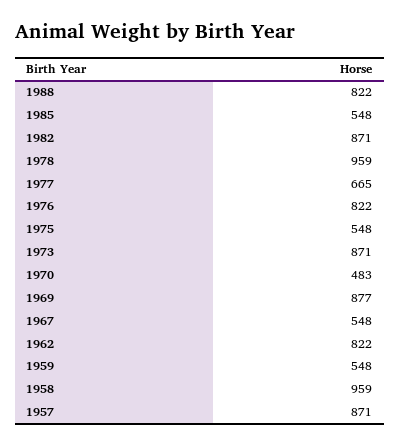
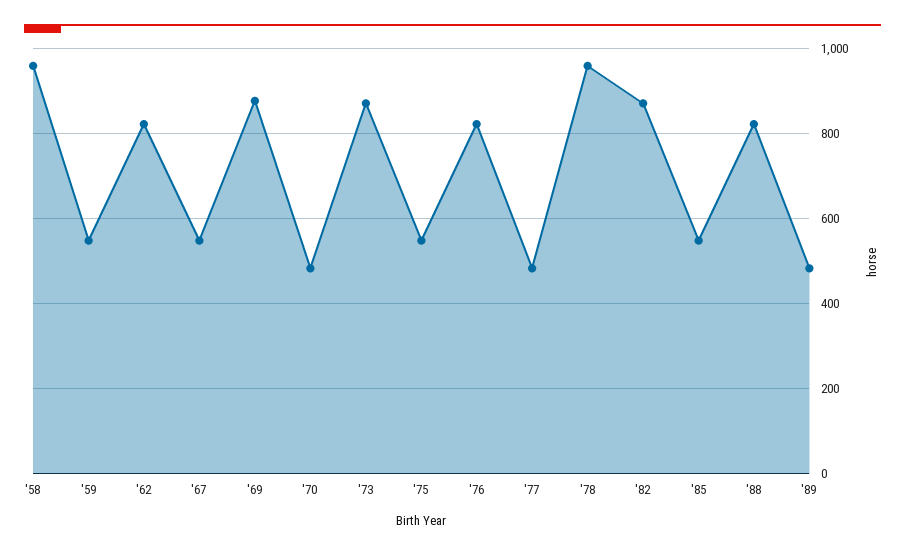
1977: 665 -> 480
1957: 871 -> none
'89: none -> 480

